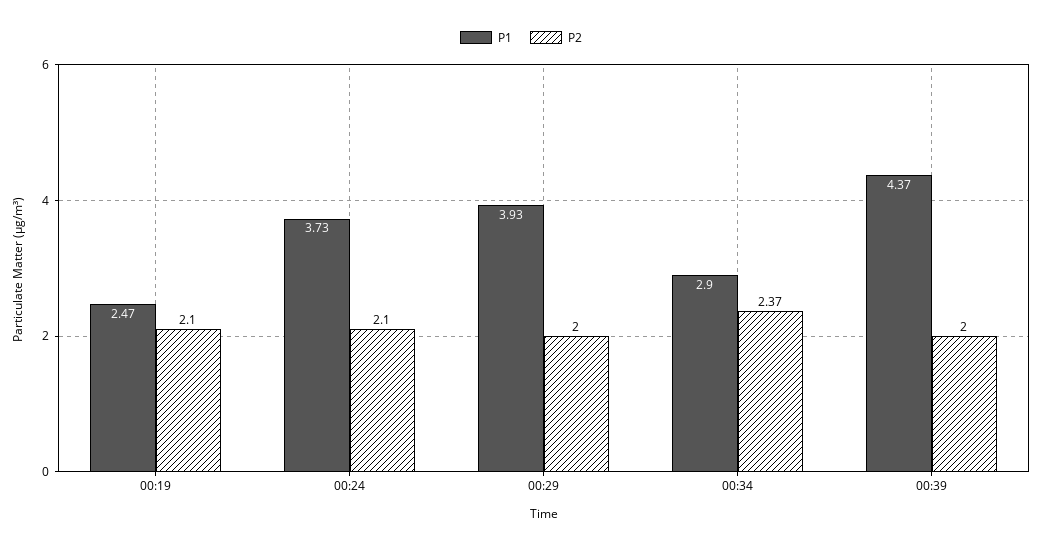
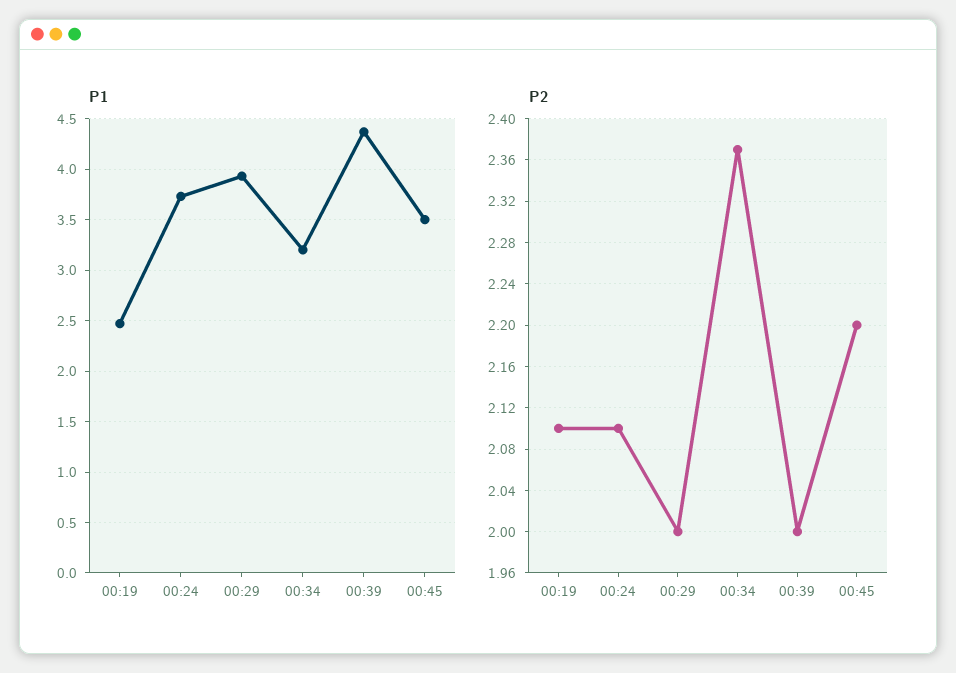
P1, 00:34: 2.9 -> 3.2
P1, 00:45: none -> 3.5
P2, 00:45: none -> 2.2

